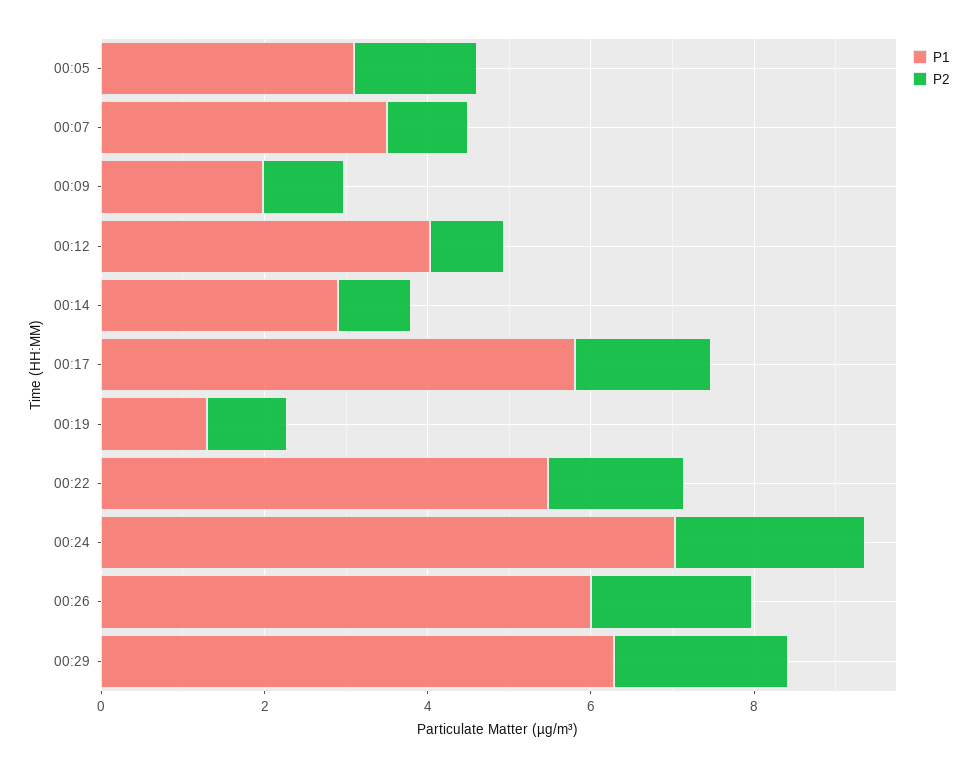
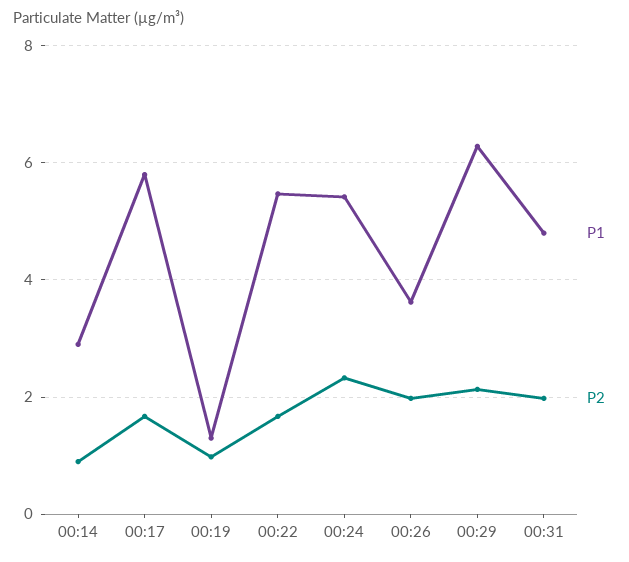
P1, 00:05: 3 -> none
P2, 00:05: 1.5 -> none
P1, 00:07: 3.5 -> none
P2, 00:07: 1 -> none
P1, 00:09: 2 -> none
P2, 00:09: 1 -> none
P1, 00:12: 4 -> none
P2, 00:12: 1 -> none
P1, 00:24: 7 -> 5.4
P1, 00:26: 6 -> 3.6
P1, 00:31: none -> 4.8
P2, 00:31: none -> 2

